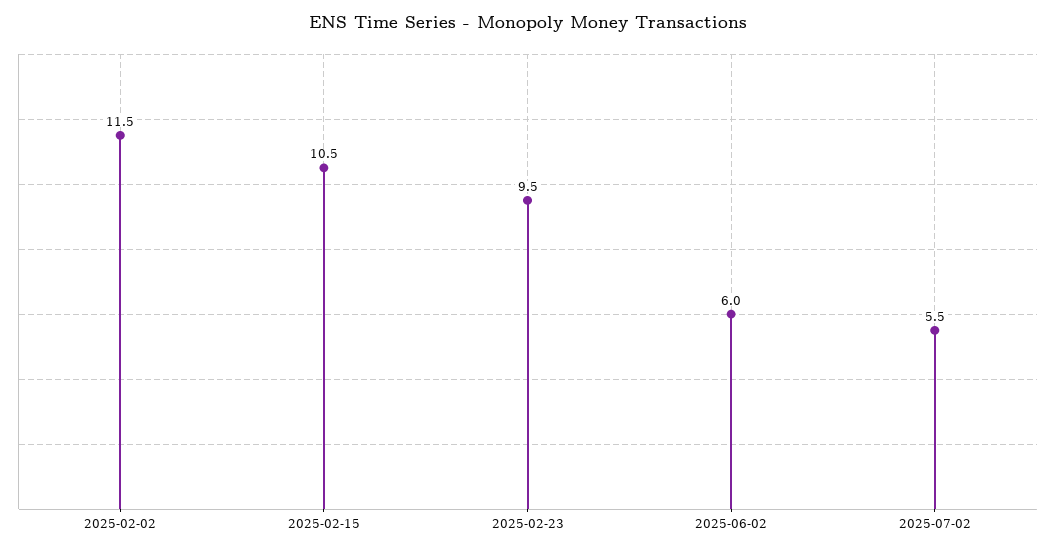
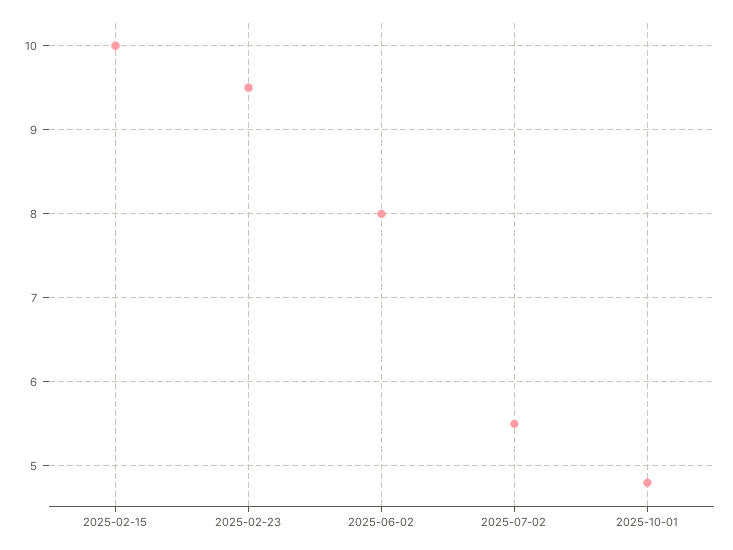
2025-02-02: 11.5 -> none
2025-02-15: 10.5 -> 10
2025-06-02: 6 -> 8
2025-10-01: none -> 4.8

